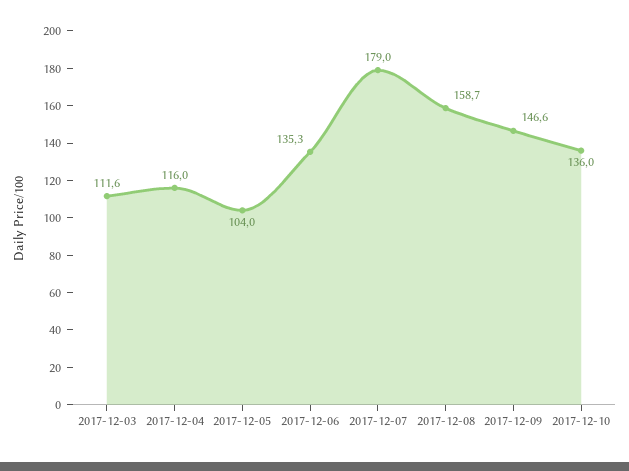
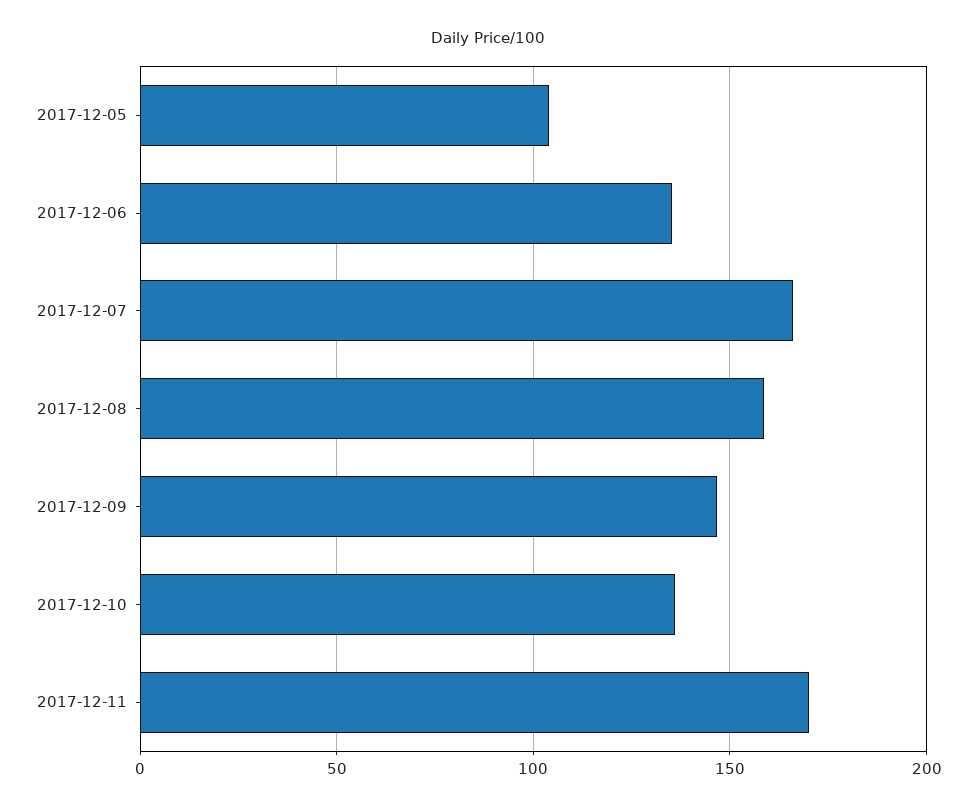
2017-12-03: 111.6 -> none
2017-12-04: 116 -> none
2017-12-07: 179 -> 165
2017-12-11: none -> 170

